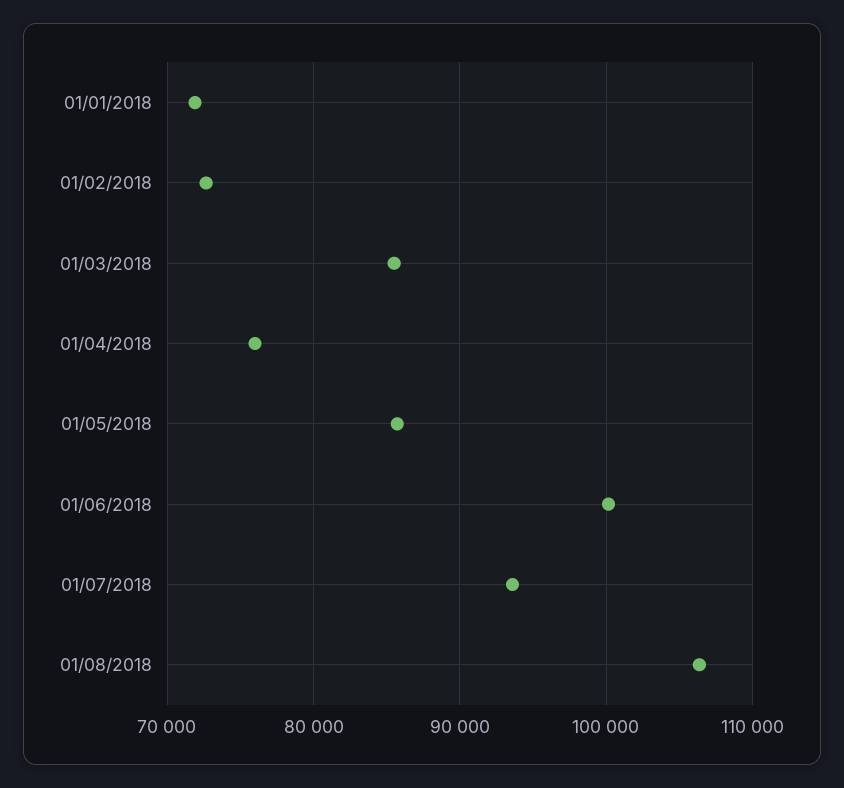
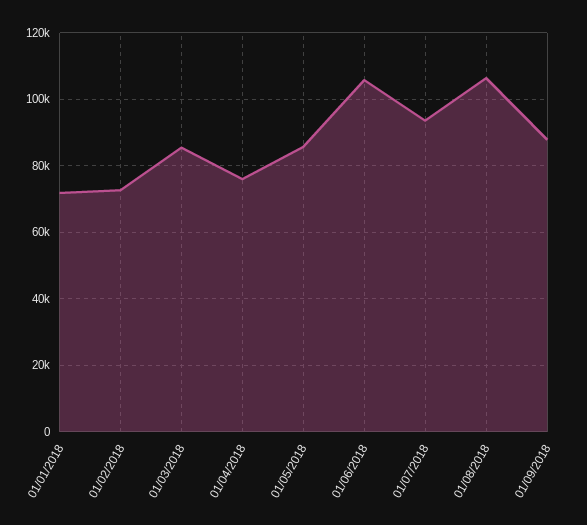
01/06/2018: 100000 -> 106000
01/09/2018: none -> 88000

